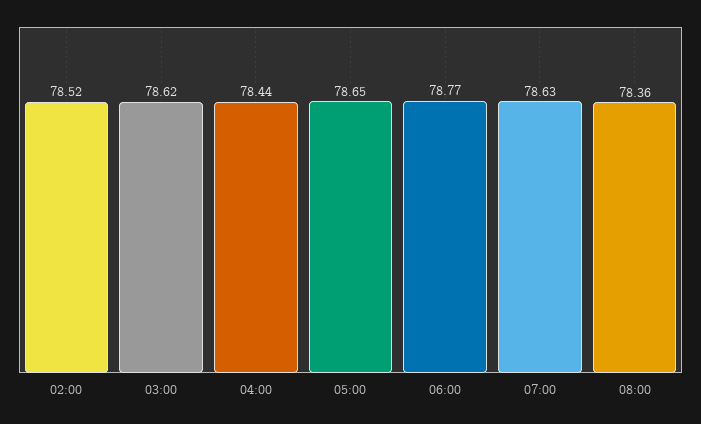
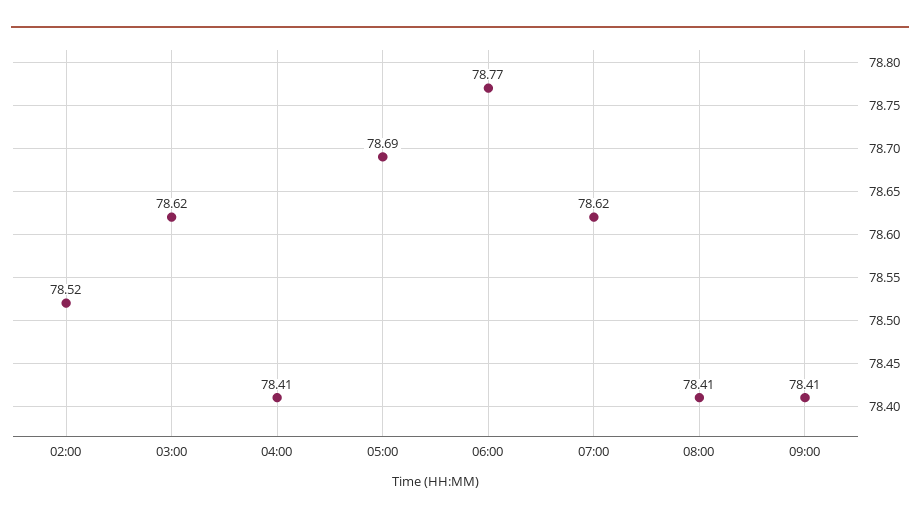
04:00: 78.44 -> 78.41
05:00: 78.65 -> 78.69
07:00: 78.63 -> 78.62
08:00: 78.36 -> 78.41
09:00: none -> 78.41

